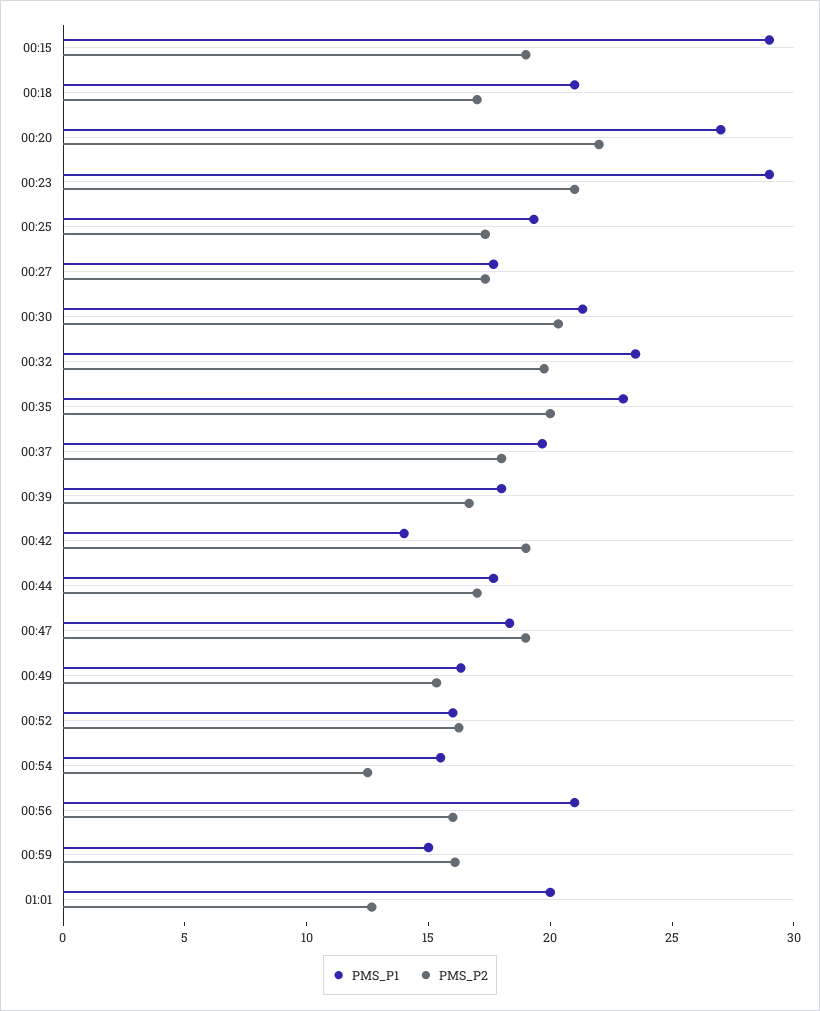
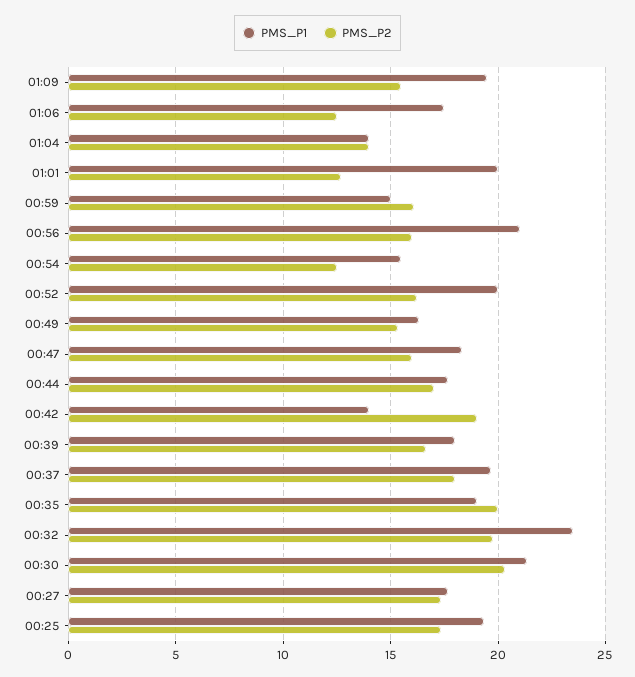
PMS_P1, 00:15: 29 -> none
PMS_P2, 00:15: 19 -> none
PMS_P1, 00:18: 21 -> none
PMS_P2, 00:18: 17 -> none
PMS_P1, 00:20: 27 -> none
PMS_P2, 00:20: 22 -> none
PMS_P1, 00:23: 29 -> none
PMS_P2, 00:23: 21 -> none
PMS_P1, 00:35: 23 -> 19
PMS_P2, 00:47: 19 -> 16
PMS_P1, 00:52: 16 -> 20
PMS_P1, 01:09: none -> 19.5
PMS_P2, 01:09: none -> 15.5
PMS_P1, 01:06: none -> 17.5
PMS_P2, 01:06: none -> 12.5
PMS_P1, 01:04: none -> 14
PMS_P2, 01:04: none -> 14

